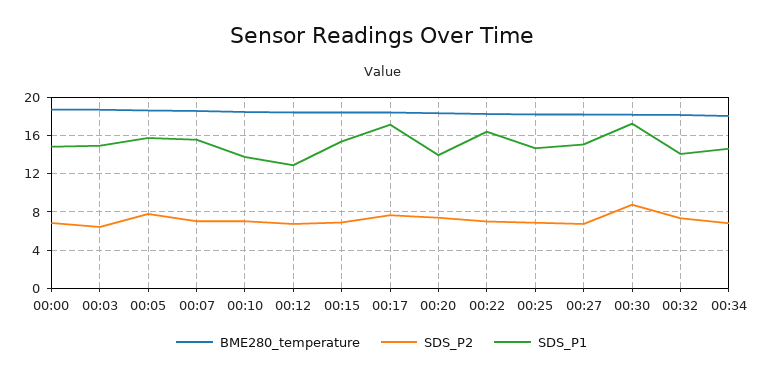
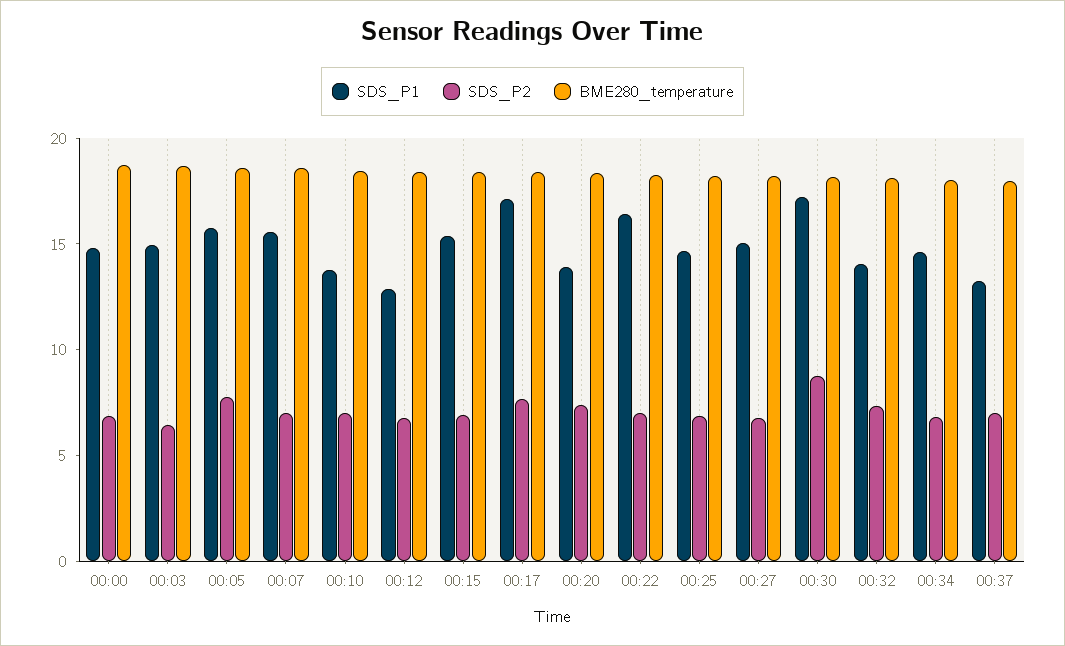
SDS_P1, 00:37: none -> 13
SDS_P2, 00:37: none -> 7
BME280_temperature, 00:37: none -> 18

